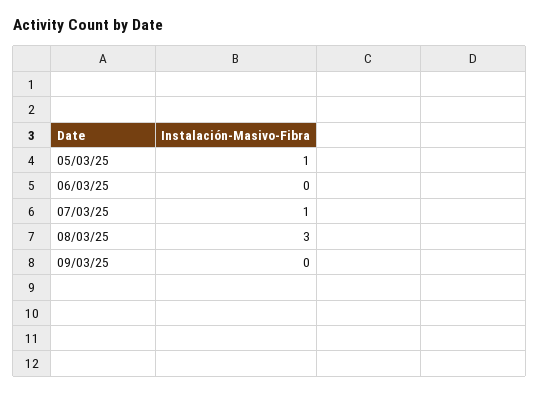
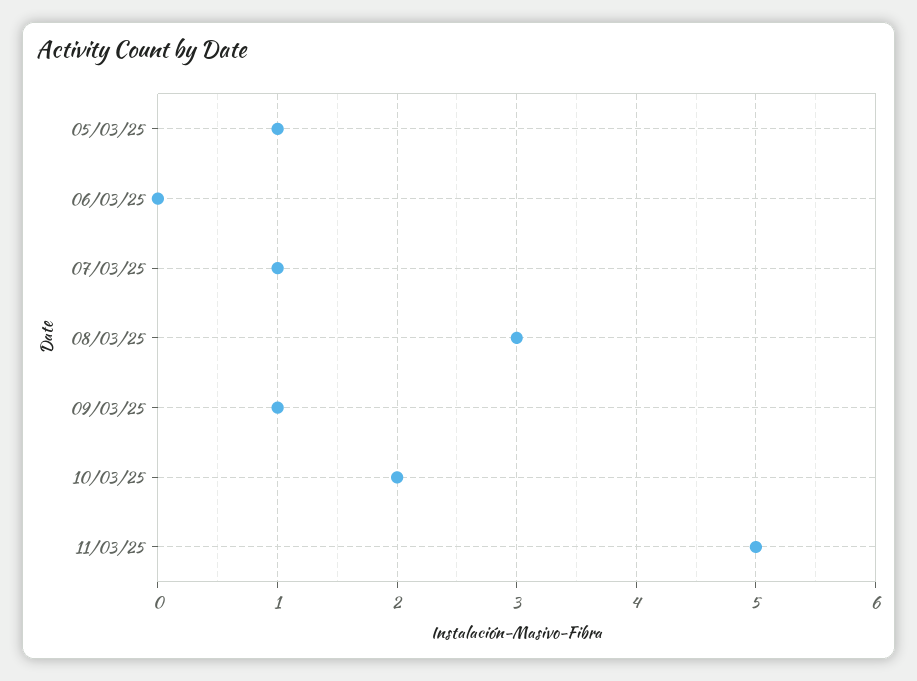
09/03/25: 0 -> 1
10/03/25: none -> 2
11/03/25: none -> 5

